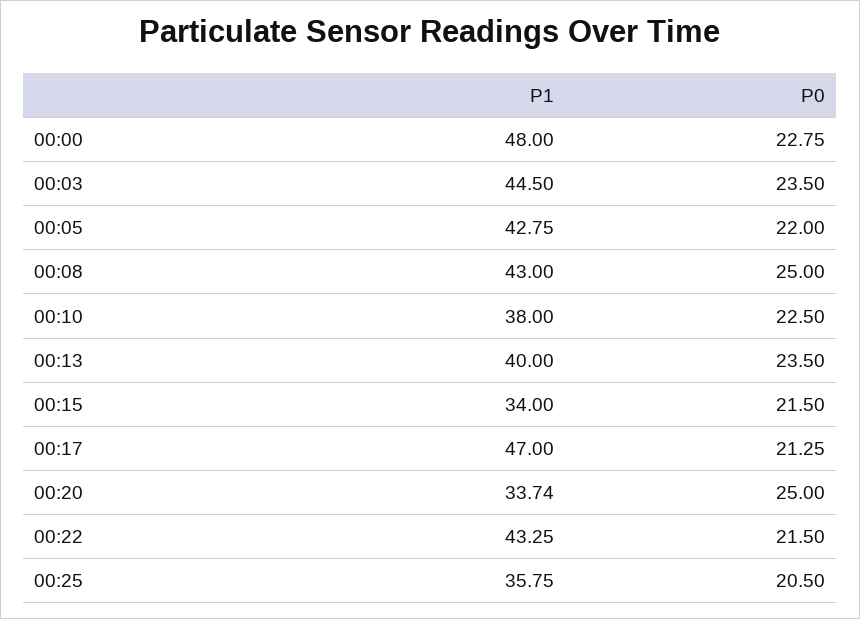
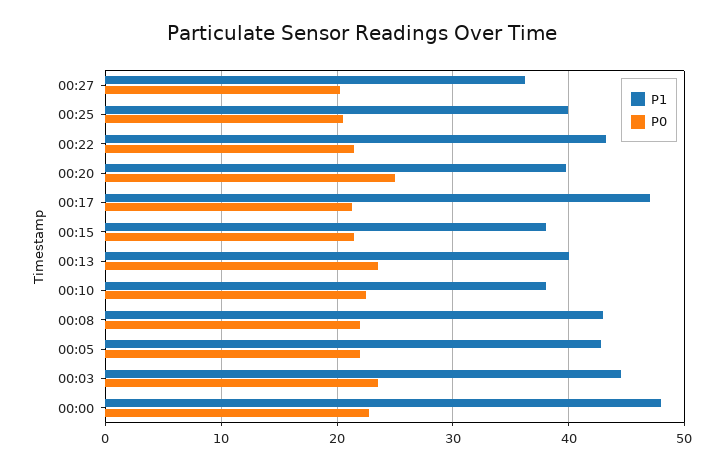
P0, 00:08: 25 -> 22
P1, 00:15: 34 -> 38
P1, 00:20: 33.74 -> 40
P1, 00:25: 35.75 -> 40
P1, 00:27: none -> 36
P0, 00:27: none -> 20

